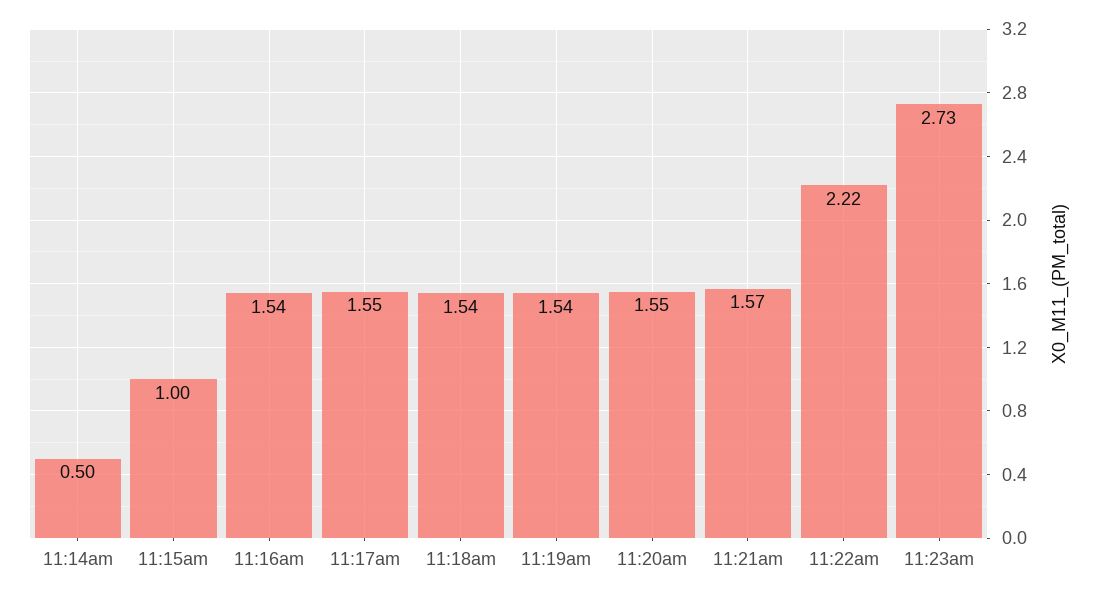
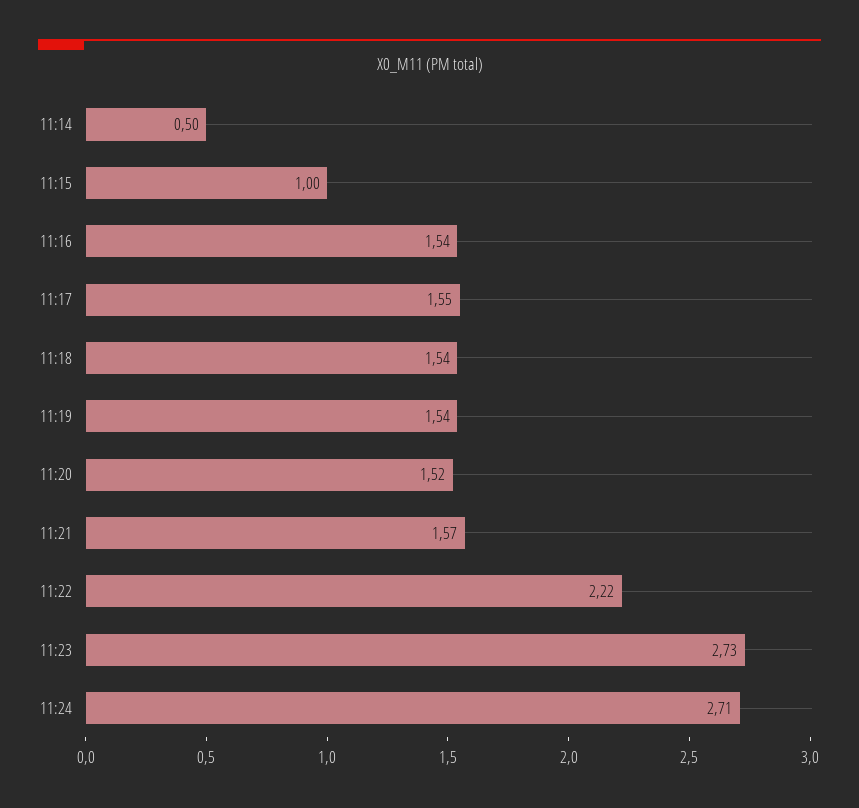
11:20am: 1.55 -> 1.52
11:24: none -> 2.71

